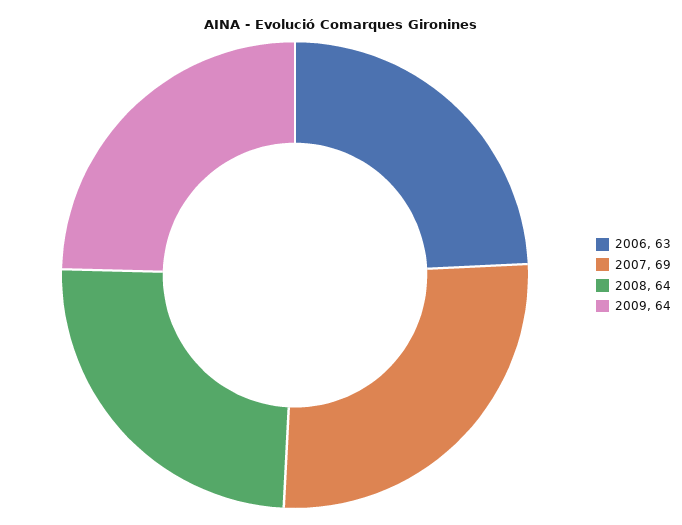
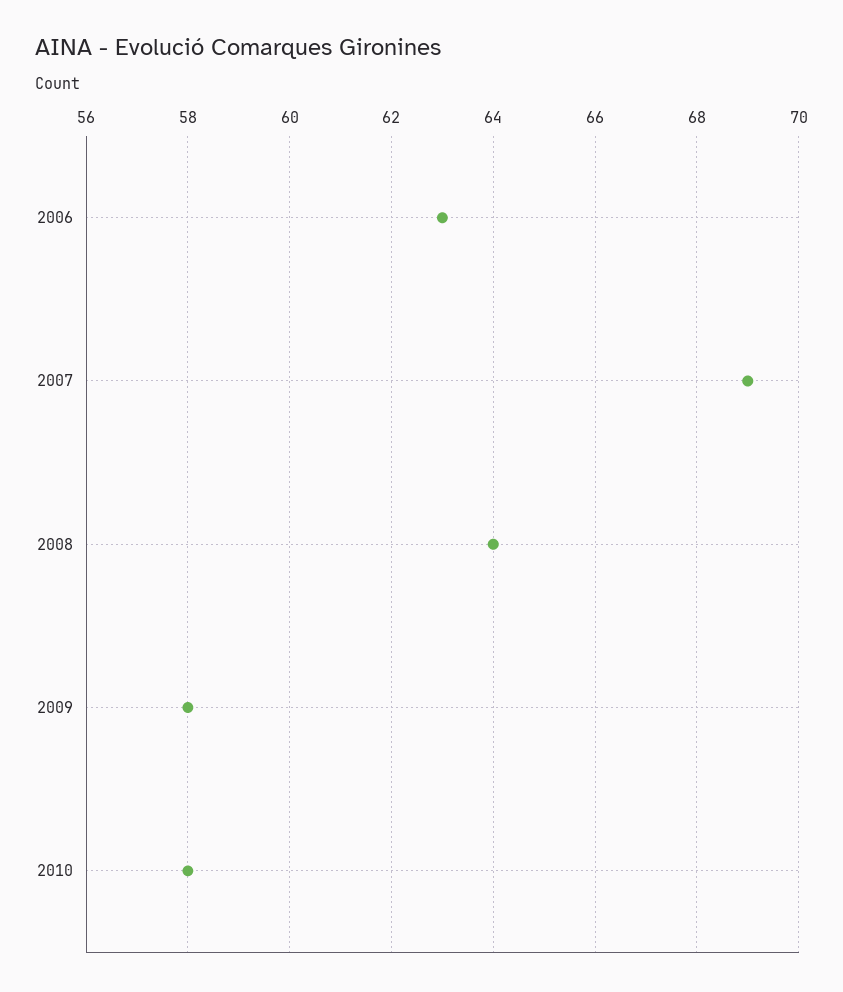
2009: 64 -> 58
2010: none -> 58

